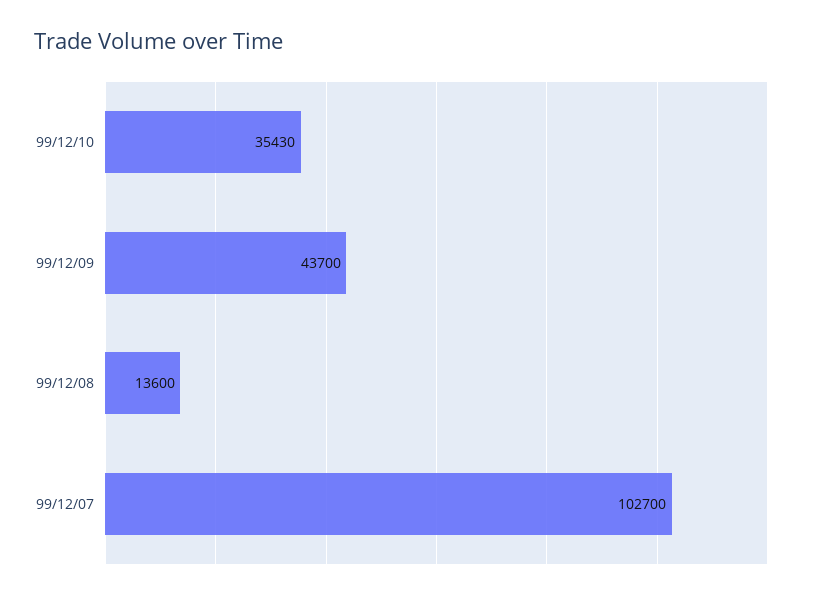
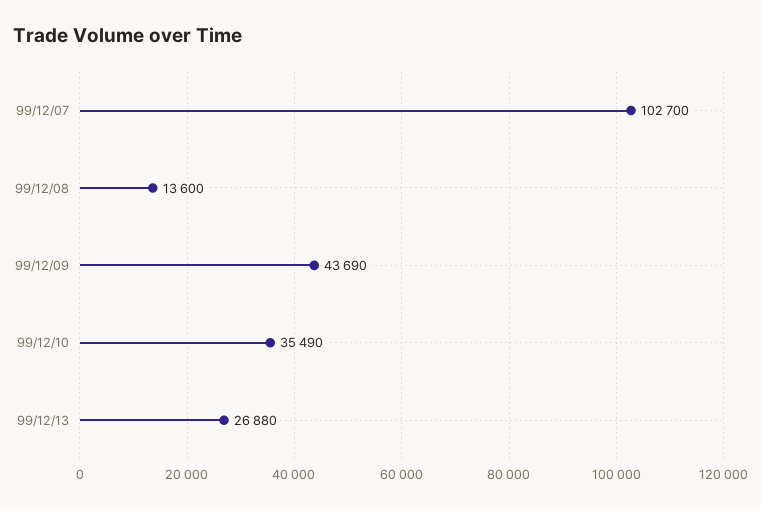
99/12/10: 35430 -> 35490
99/12/09: 43700 -> 43690
99/12/13: none -> 26880

